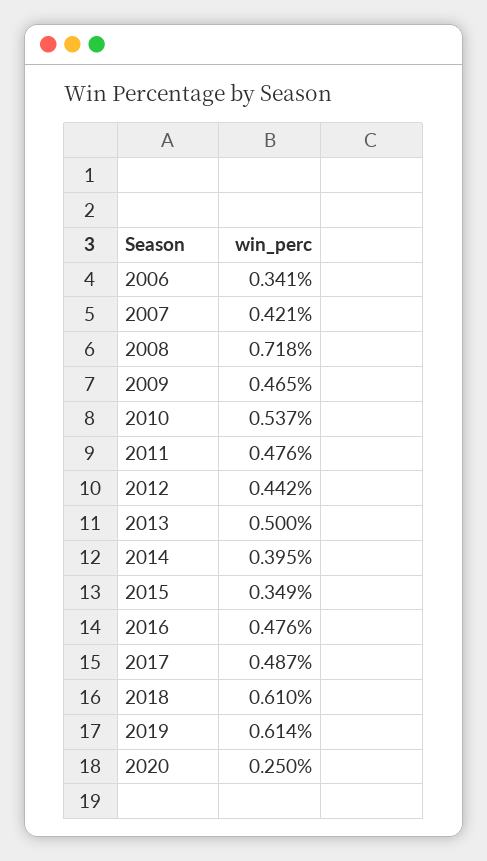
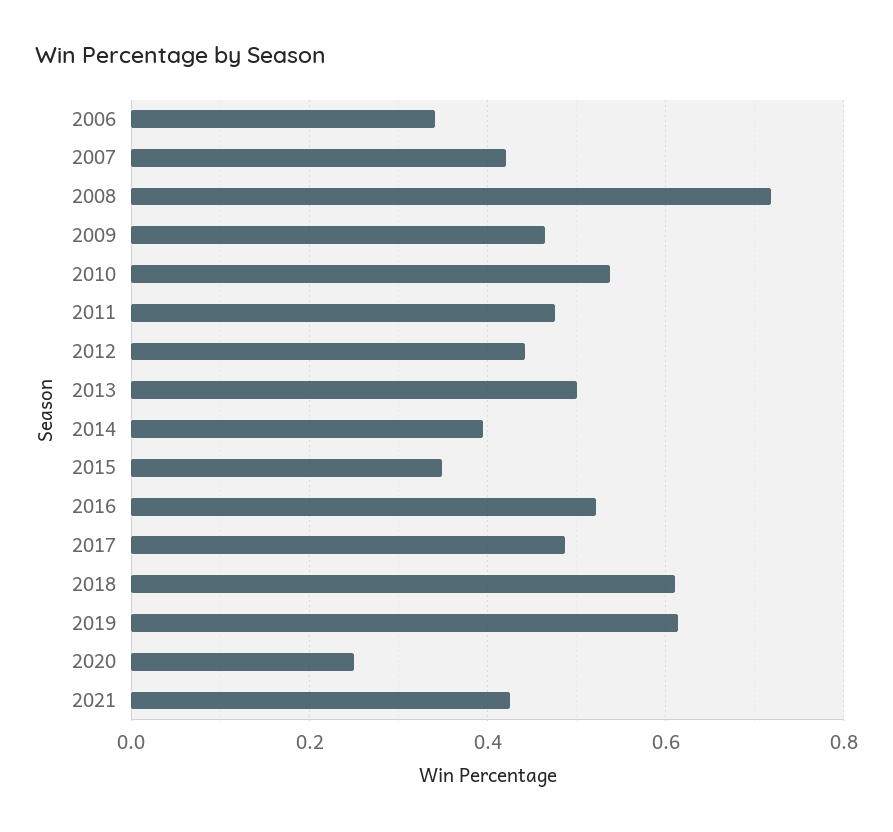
2016: 0.476 -> 0.52
2021: none -> 0.42

